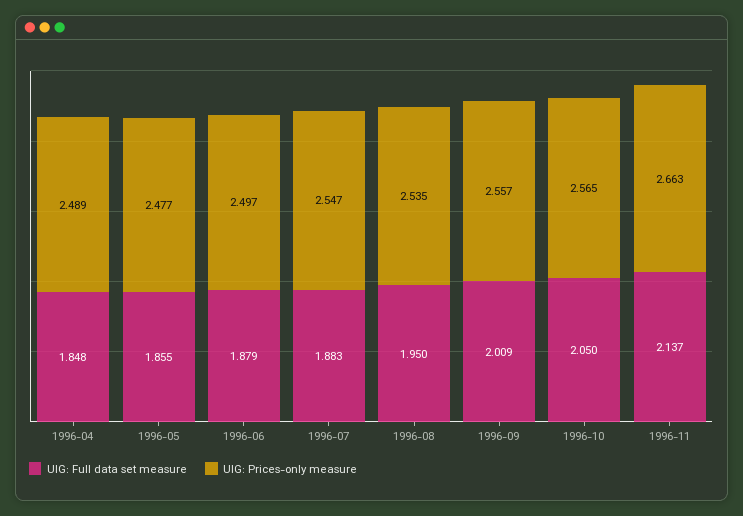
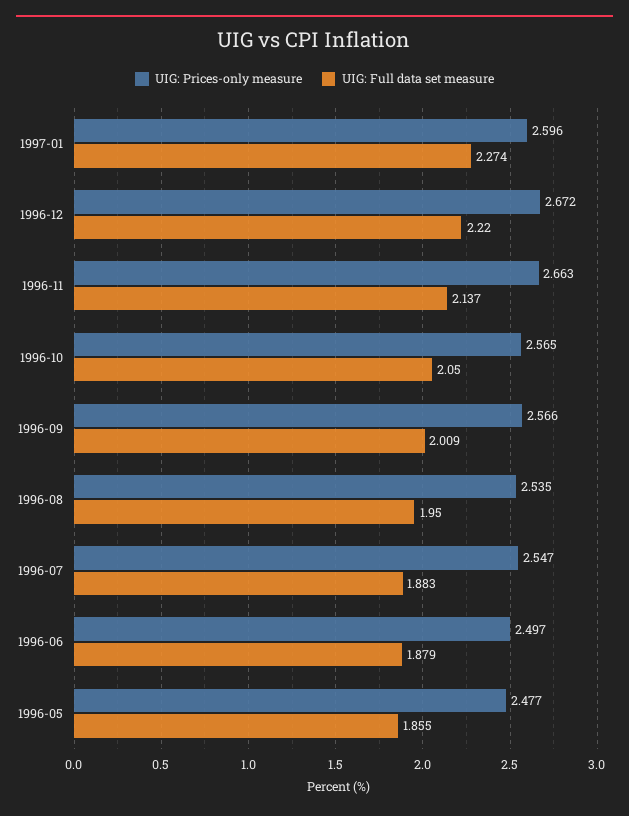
UIG: Full data set measure, 1996-04: 1.848 -> none
UIG: Prices-only measure, 1996-04: 2.489 -> none
UIG: Prices-only measure, 1996-09: 2.557 -> 2.566
UIG: Prices-only measure, 1997-01: none -> 2.596
UIG: Full data set measure, 1997-01: none -> 2.274
UIG: Prices-only measure, 1996-12: none -> 2.672
UIG: Full data set measure, 1996-12: none -> 2.22

